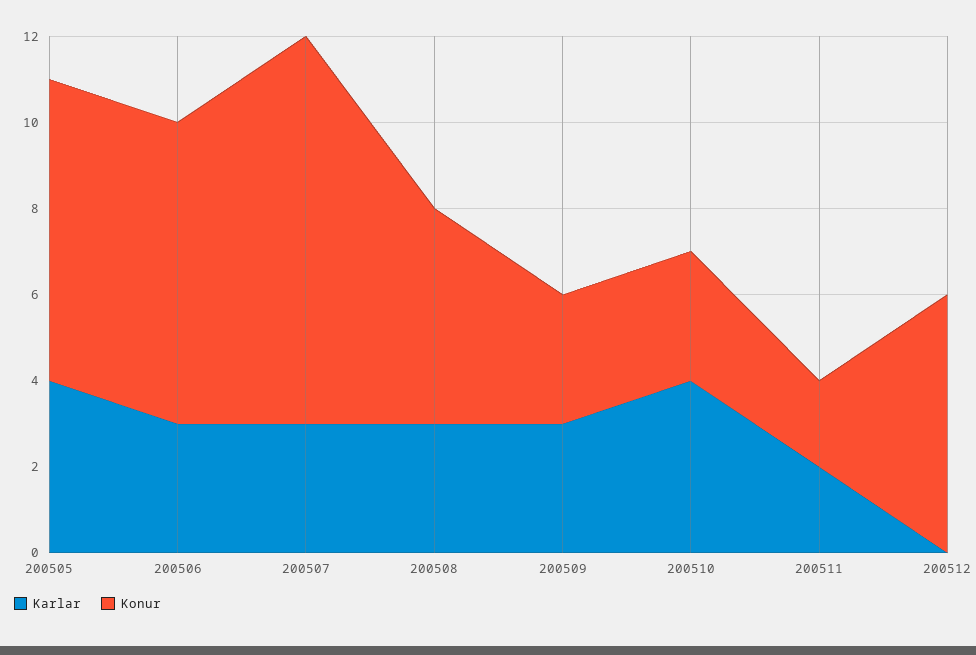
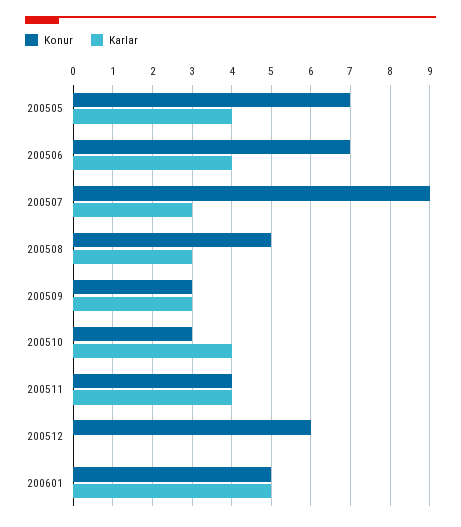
Karlar, 200506: 3 -> 4
Karlar, 200511: 2 -> 4
Konur, 200511: 2 -> 4
Konur, 200601: none -> 5
Karlar, 200601: none -> 5

